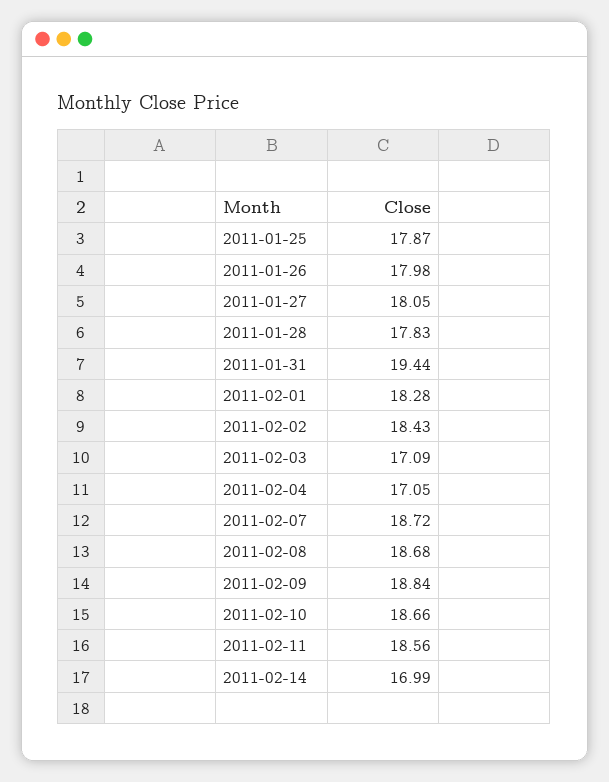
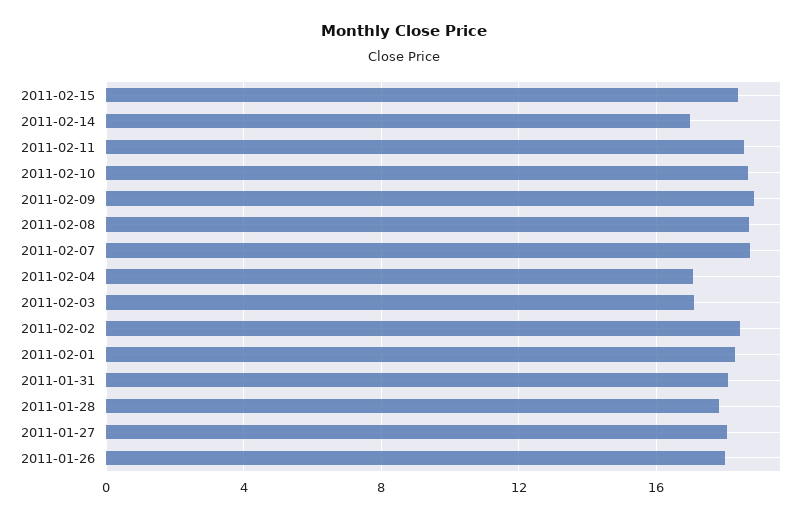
2011-01-25: 17.87 -> none
2011-01-31: 19.44 -> 18
2011-02-15: none -> 18.5

